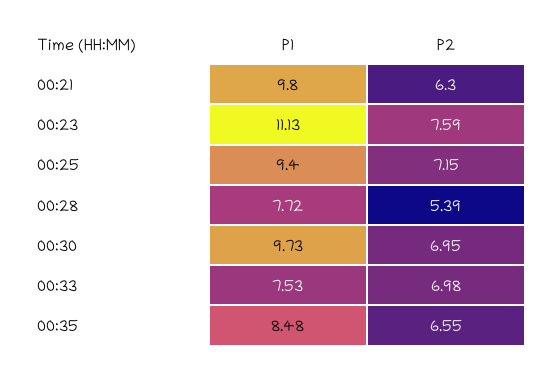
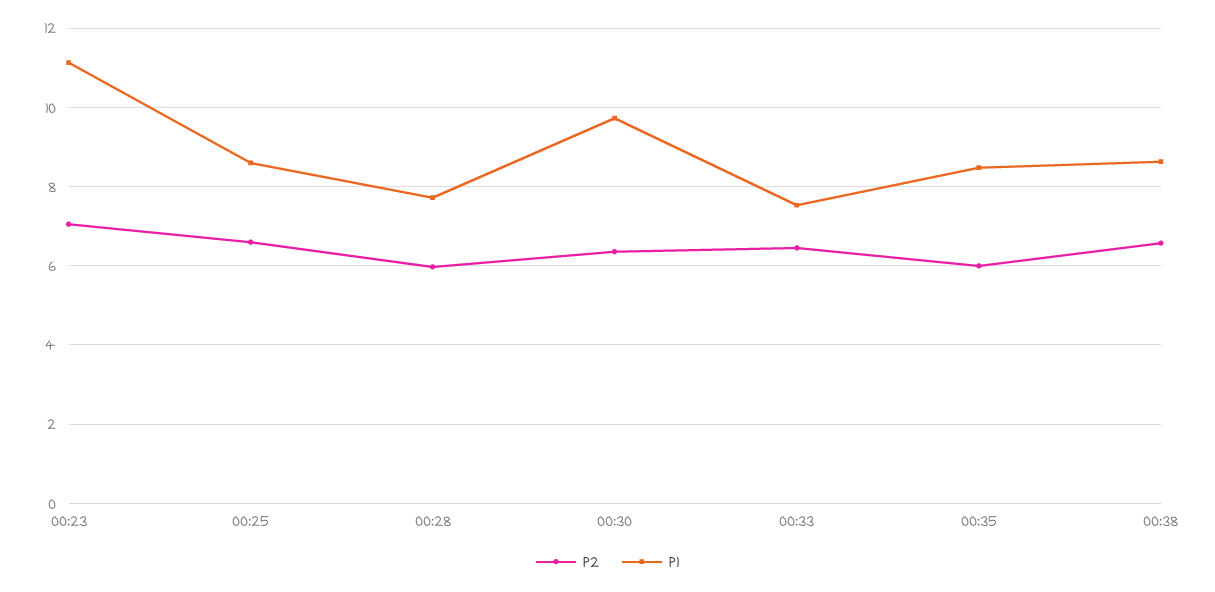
P1, 00:21: 9.8 -> none
P2, 00:21: 6.3 -> none
P2, 00:23: 7.59 -> 7
P1, 00:25: 9.4 -> 8.6
P2, 00:25: 7.15 -> 6.6
P2, 00:28: 5.39 -> 6
P2, 00:30: 6.95 -> 6.4
P2, 00:33: 6.98 -> 6.4
P2, 00:35: 6.55 -> 6
P2, 00:38: none -> 6.6
P1, 00:38: none -> 8.6

